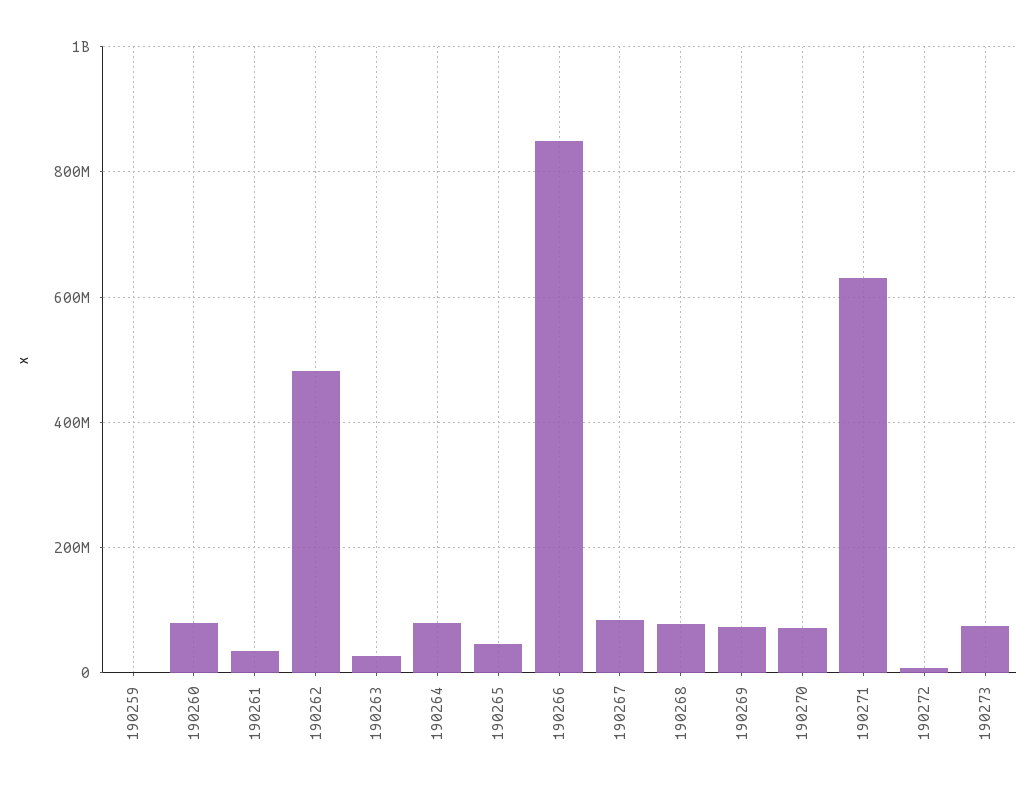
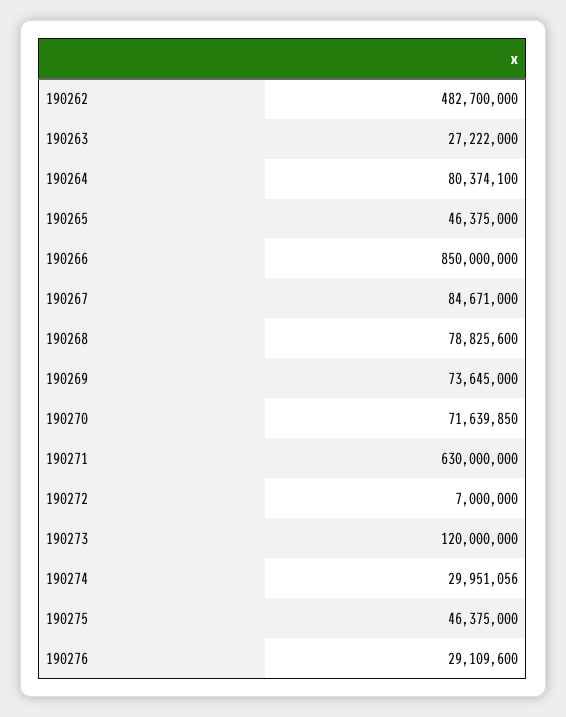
190259: 0 -> none
190260: 80000000 -> none
190261: 40000000 -> none
190273: 80000000 -> 120000000
190274: none -> 29951056
190275: none -> 46375000
190276: none -> 29109600

